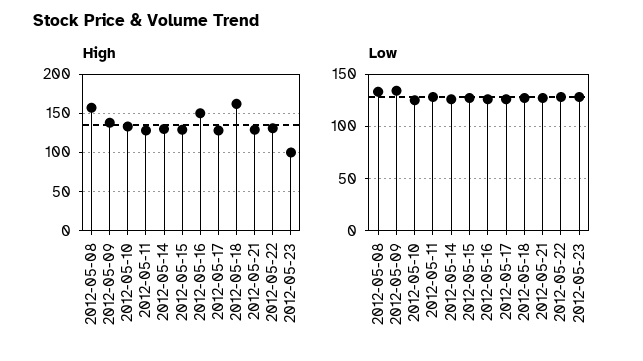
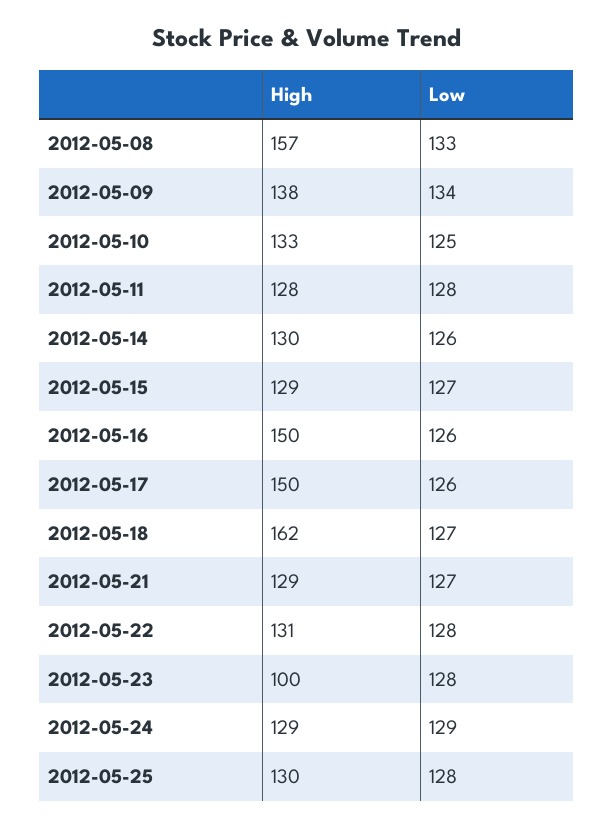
High, 2012-05-17: 130 -> 150
High, 2012-05-24: none -> 129
Low, 2012-05-24: none -> 129
High, 2012-05-25: none -> 130
Low, 2012-05-25: none -> 128

